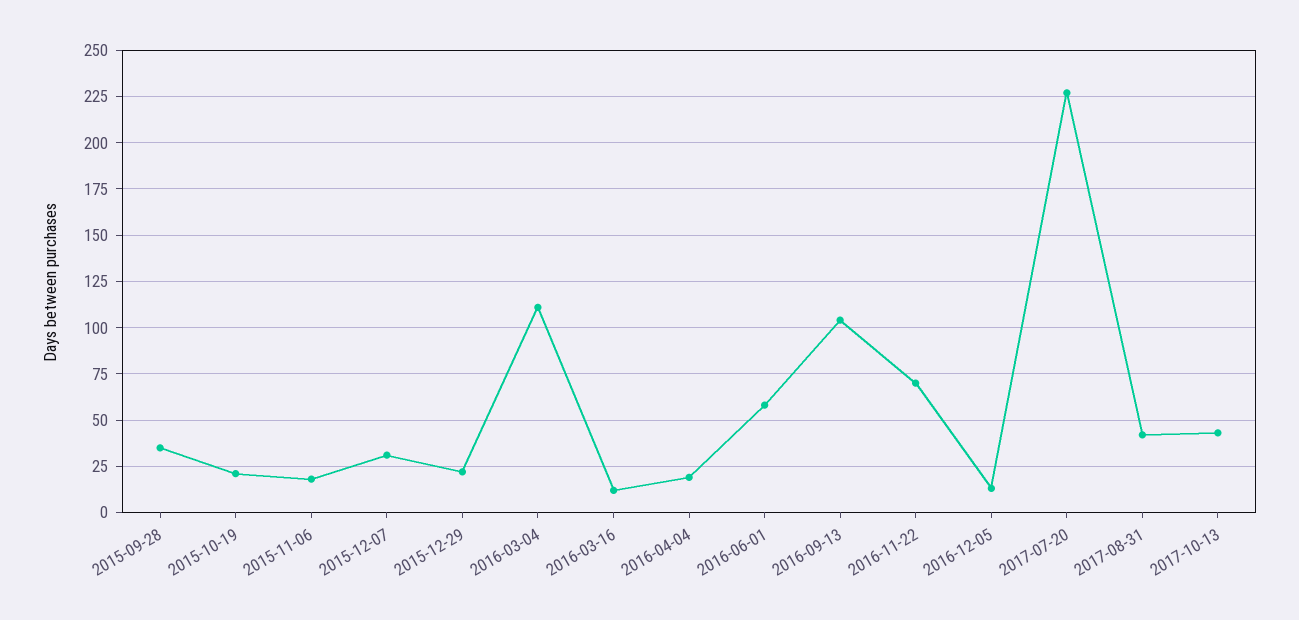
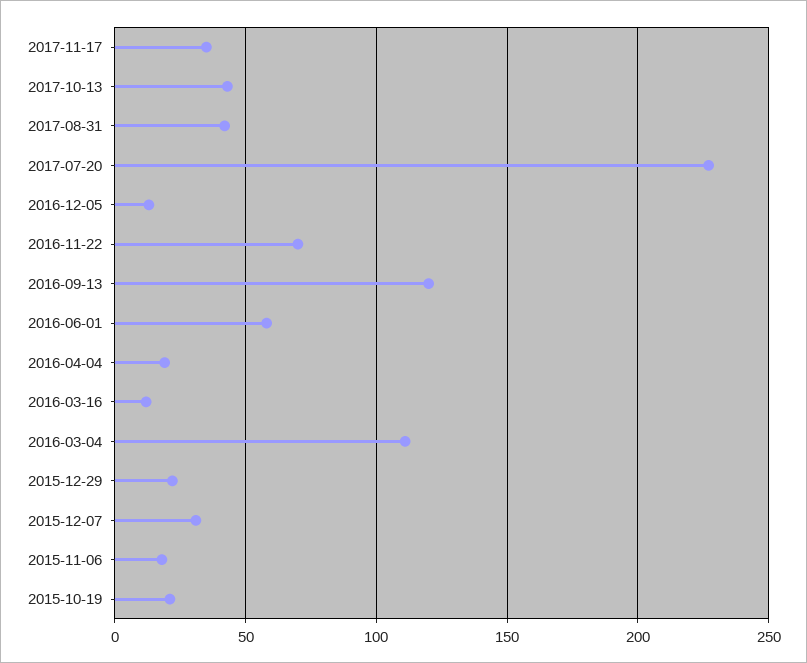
2015-09-28: 35 -> none
2016-09-13: 105 -> 120
2017-11-17: none -> 35

